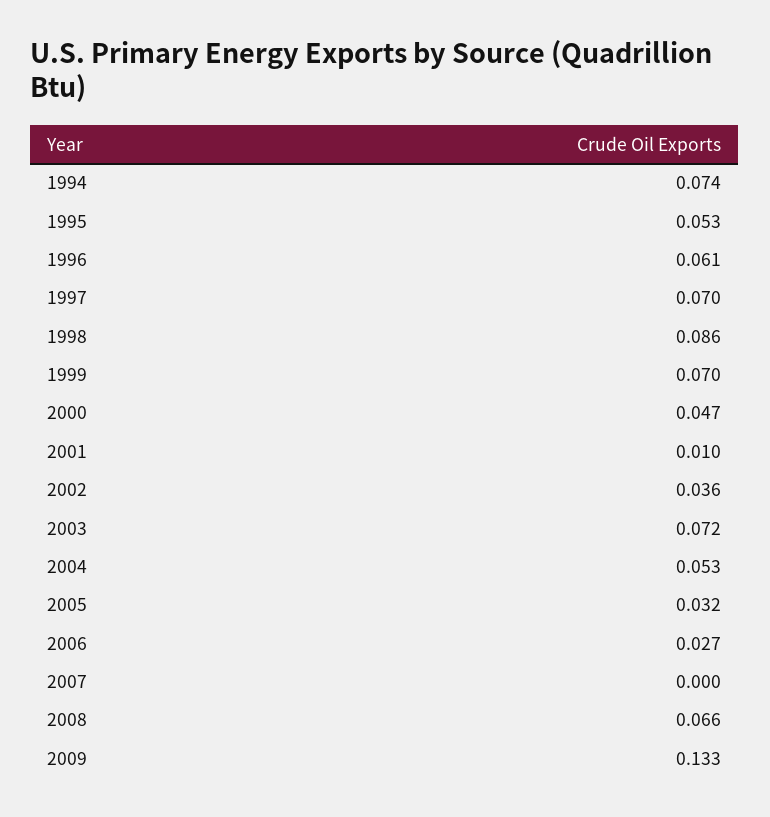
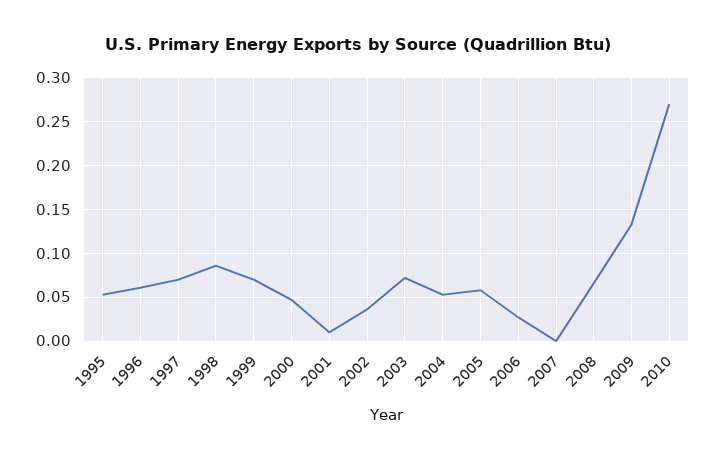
1994: 0.074 -> none
2005: 0.032 -> 0.06
2010: none -> 0.27

